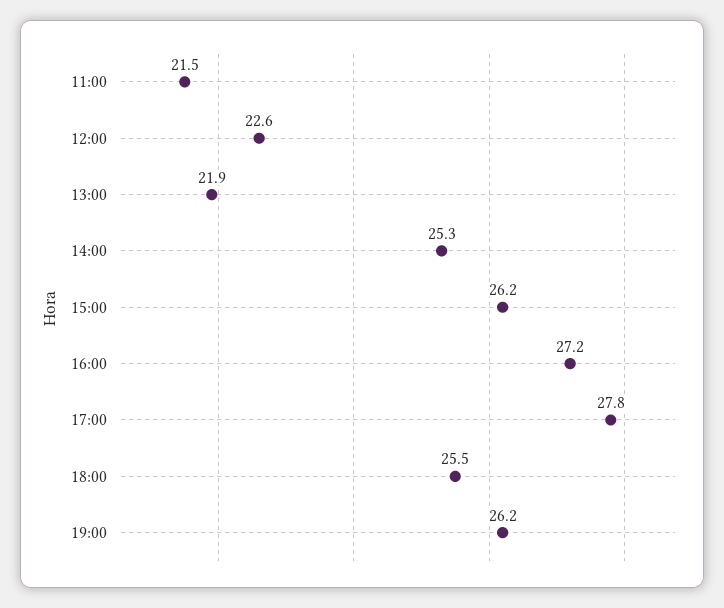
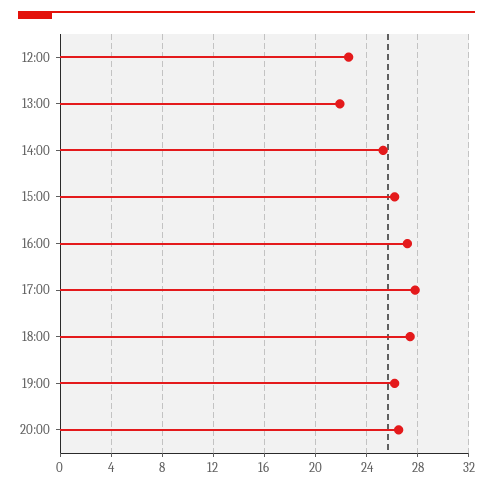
11:00: 21.5 -> none
18:00: 25.5 -> 27.5
20:00: none -> 26.5

